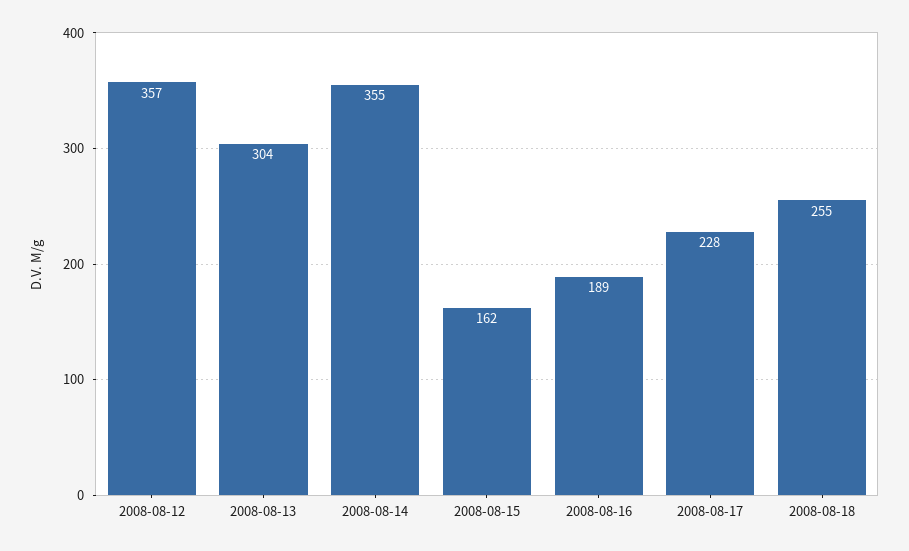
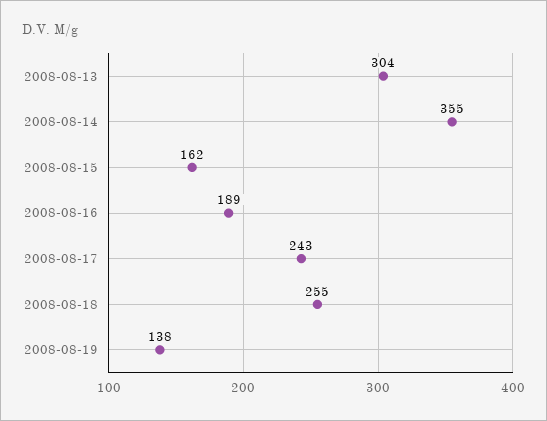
2008-08-12: 357 -> none
2008-08-17: 228 -> 243
2008-08-19: none -> 138

